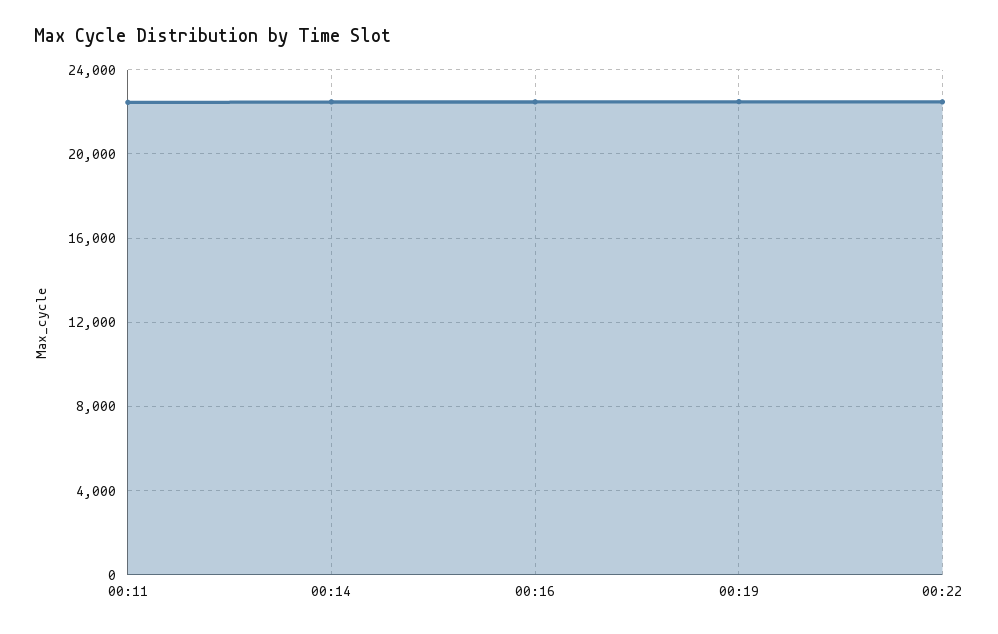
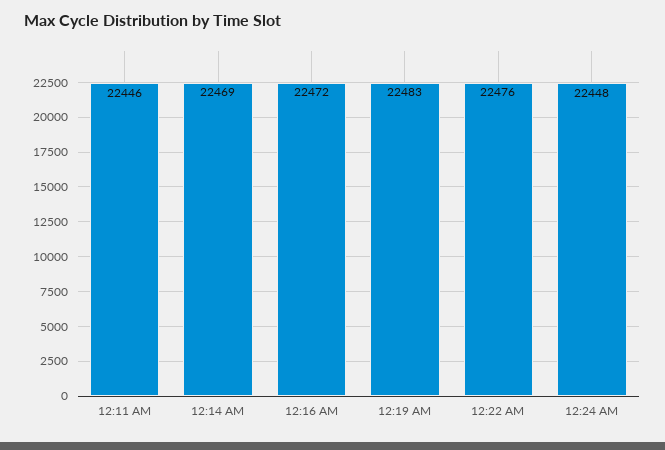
12:24 AM: none -> 22448

